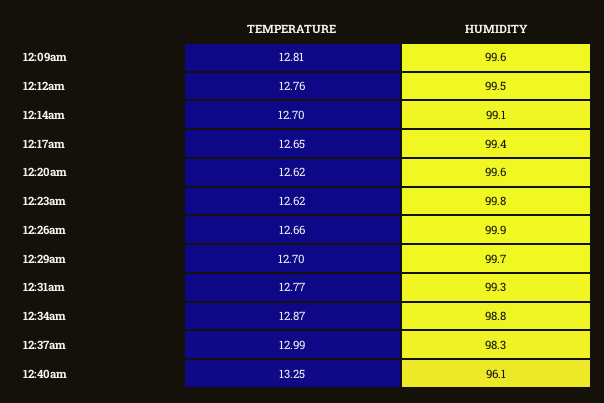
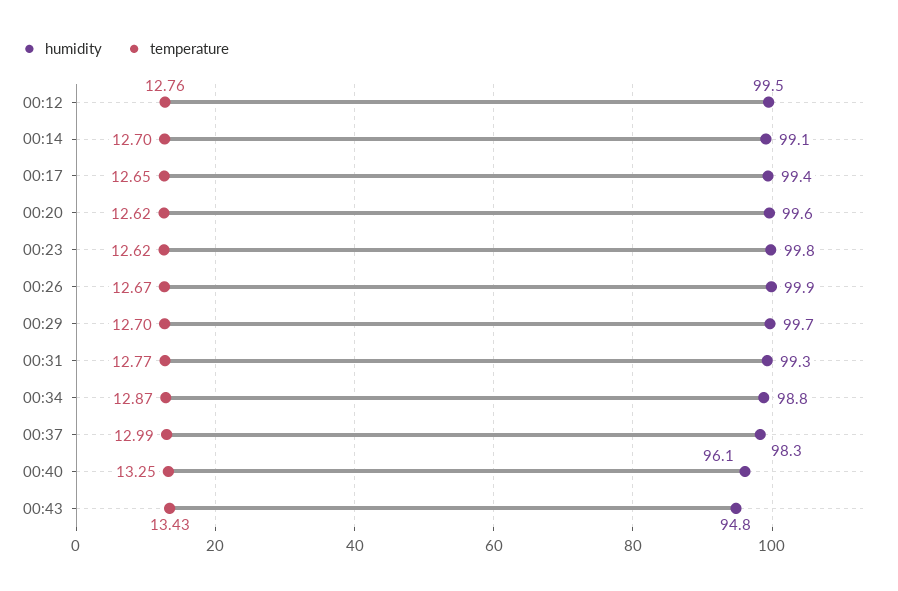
TEMPERATURE, 12:09am: 12.81 -> none
HUMIDITY, 12:09am: 99.6 -> none
TEMPERATURE, 12:26am: 12.66 -> 12.67
HUMIDITY, 00:43: none -> 94.8
TEMPERATURE, 00:43: none -> 13.43

